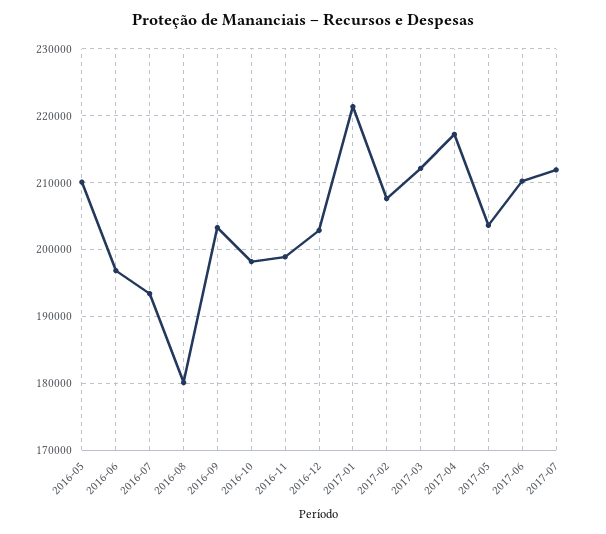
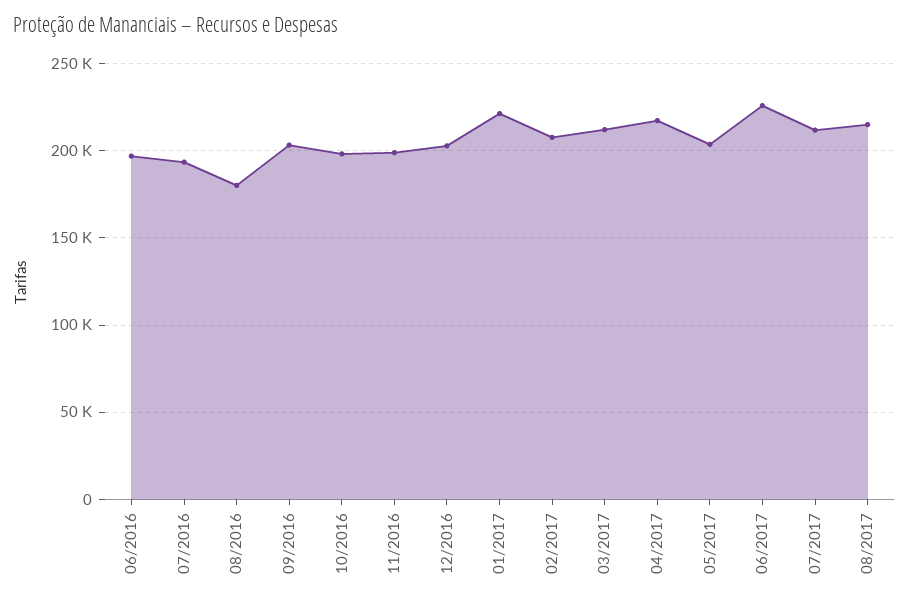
2016-05: 210000 -> none
2017-06: 210000 -> 225000
08/2017: none -> 215000

